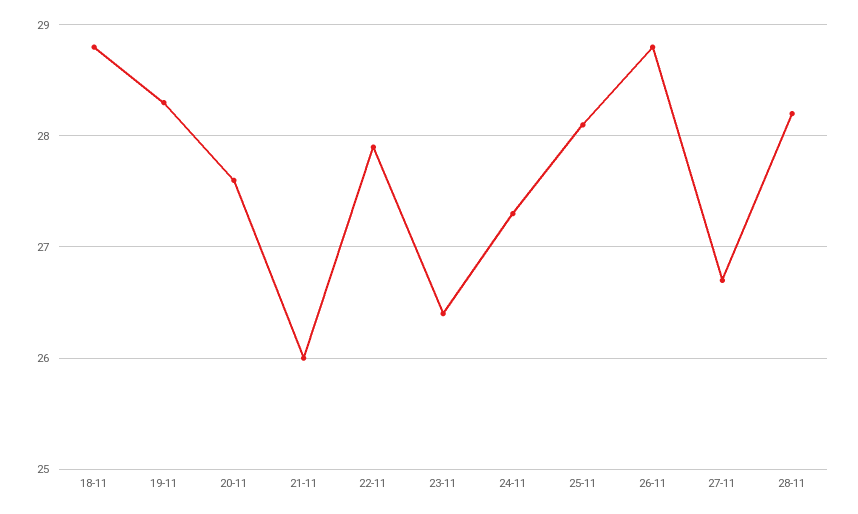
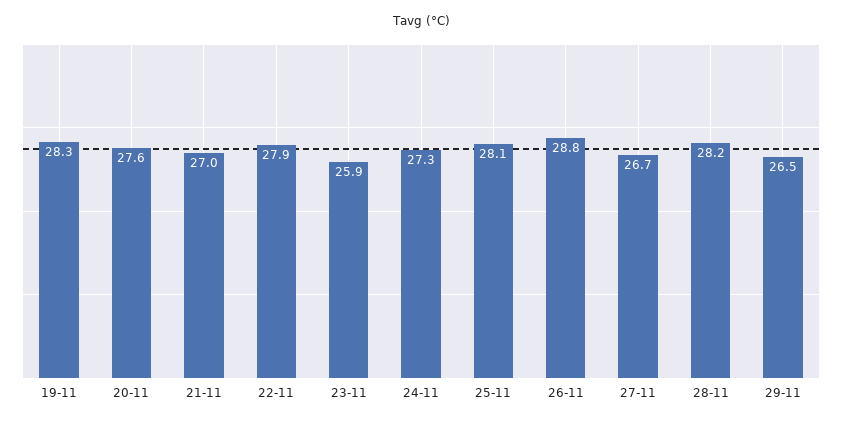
18-11: 28.8 -> none
21-11: 26 -> 27
23-11: 26.4 -> 25.9
29-11: none -> 26.5

